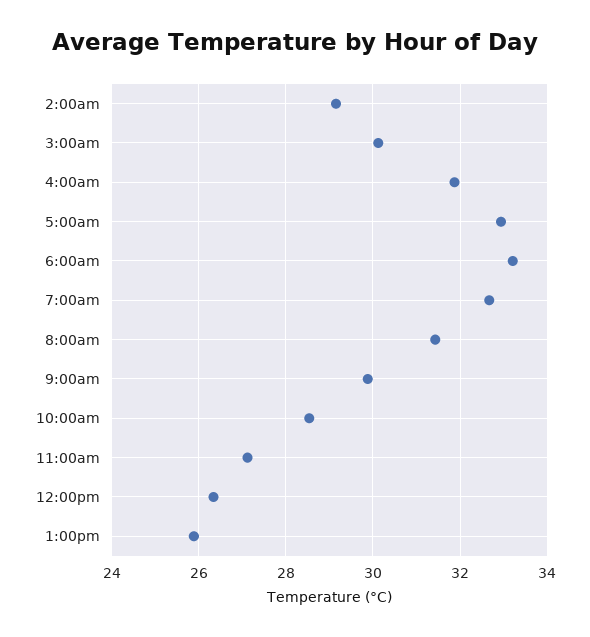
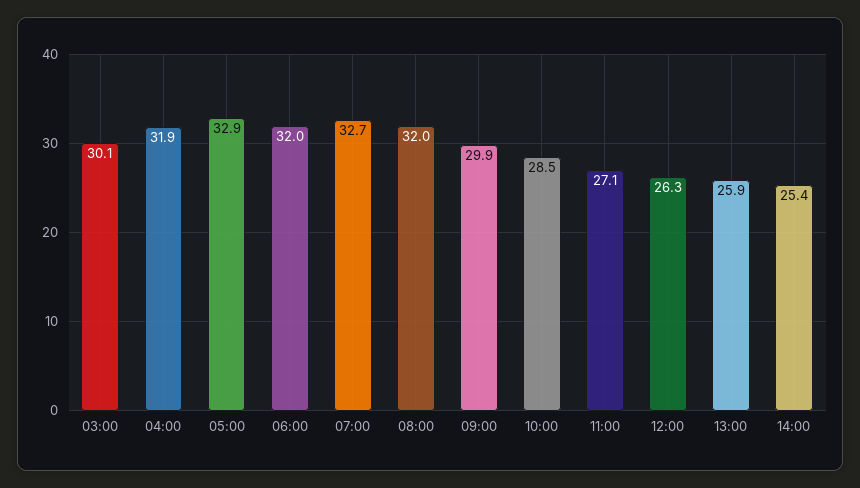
2:00am: 29.2 -> none
6:00am: 33.2 -> 32
8:00am: 31.4 -> 32
14:00: none -> 25.4

